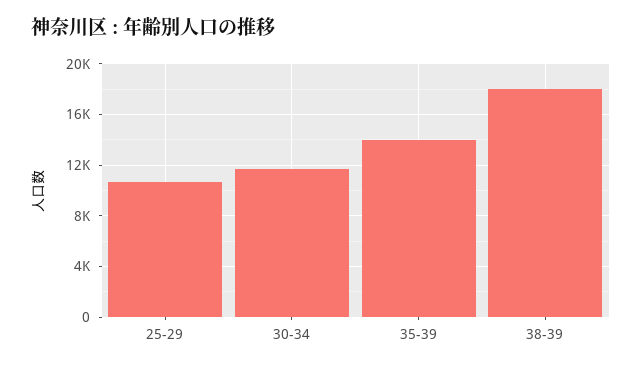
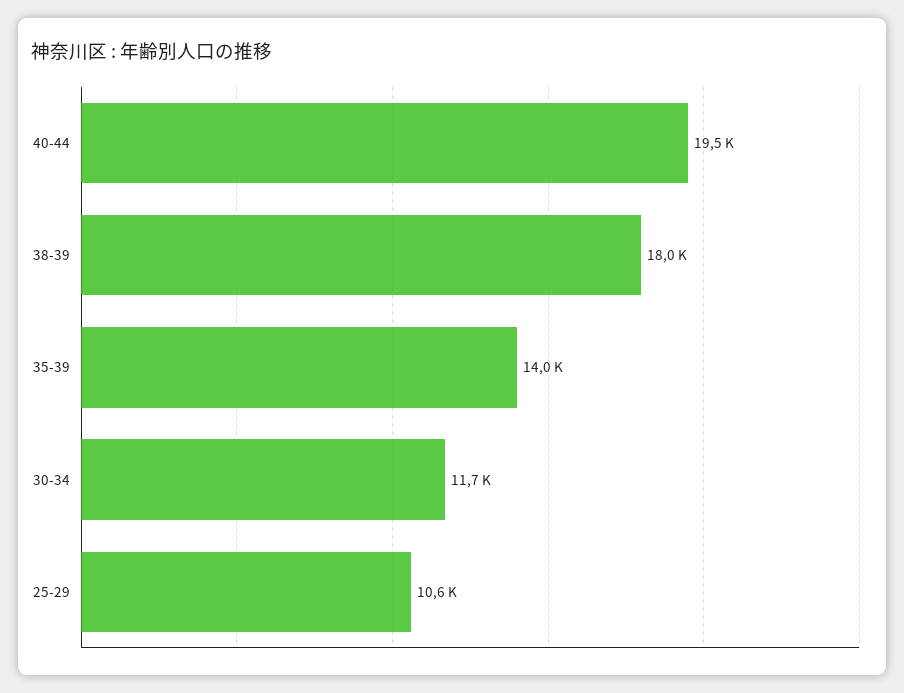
40-44: none -> 19500

